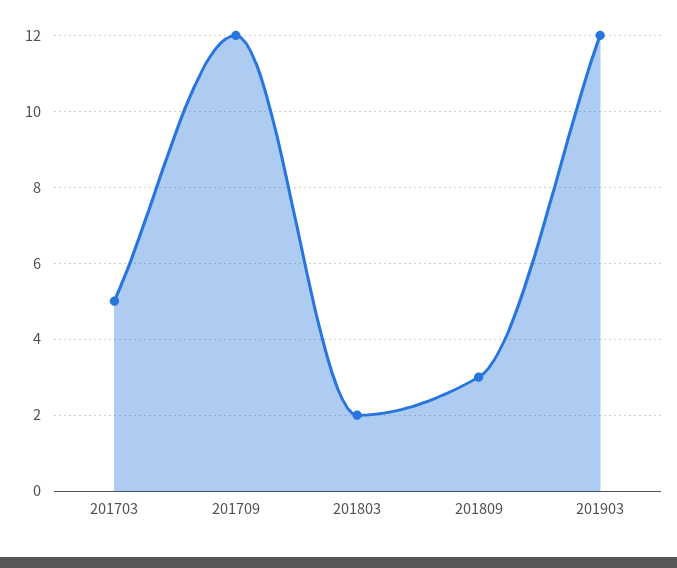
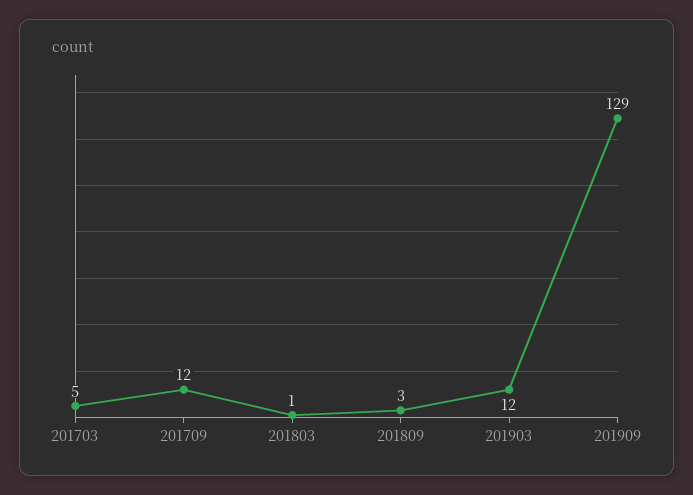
201803: 2 -> 1
201909: none -> 129

